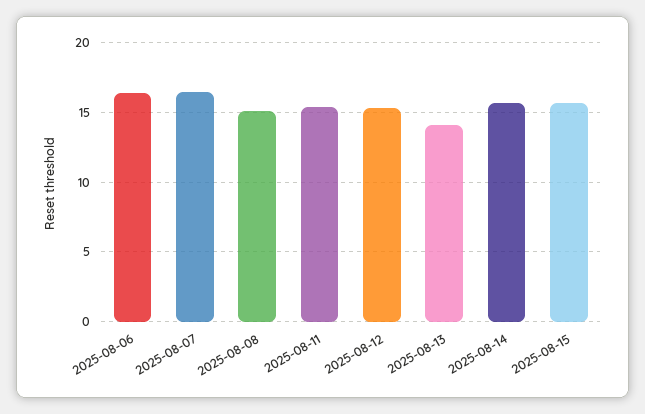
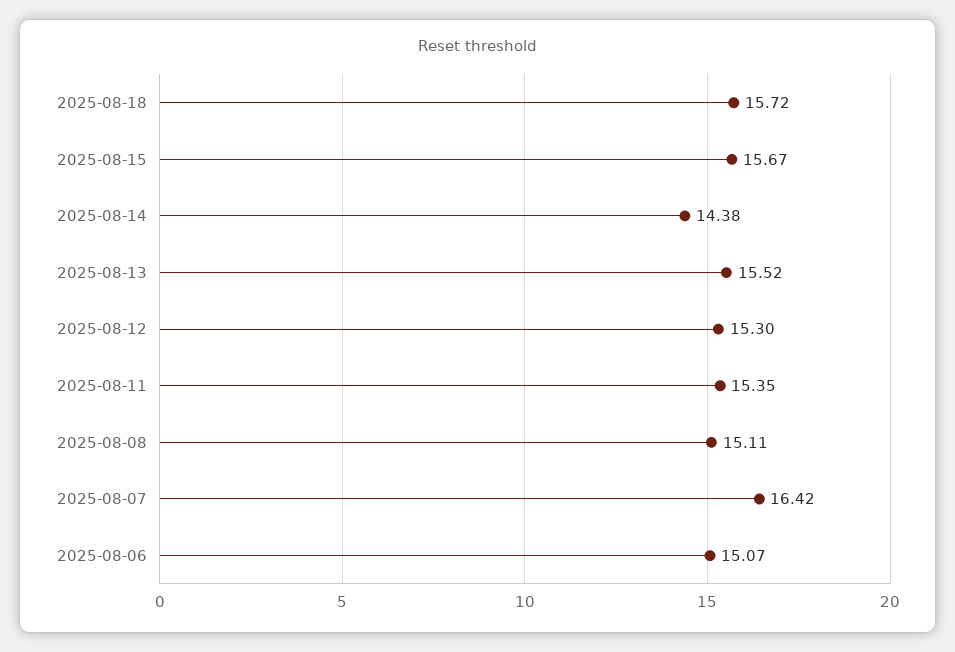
2025-08-06: 16.5 -> 15.07
2025-08-13: 14 -> 15.52
2025-08-14: 15.5 -> 14.38
2025-08-18: none -> 15.72

